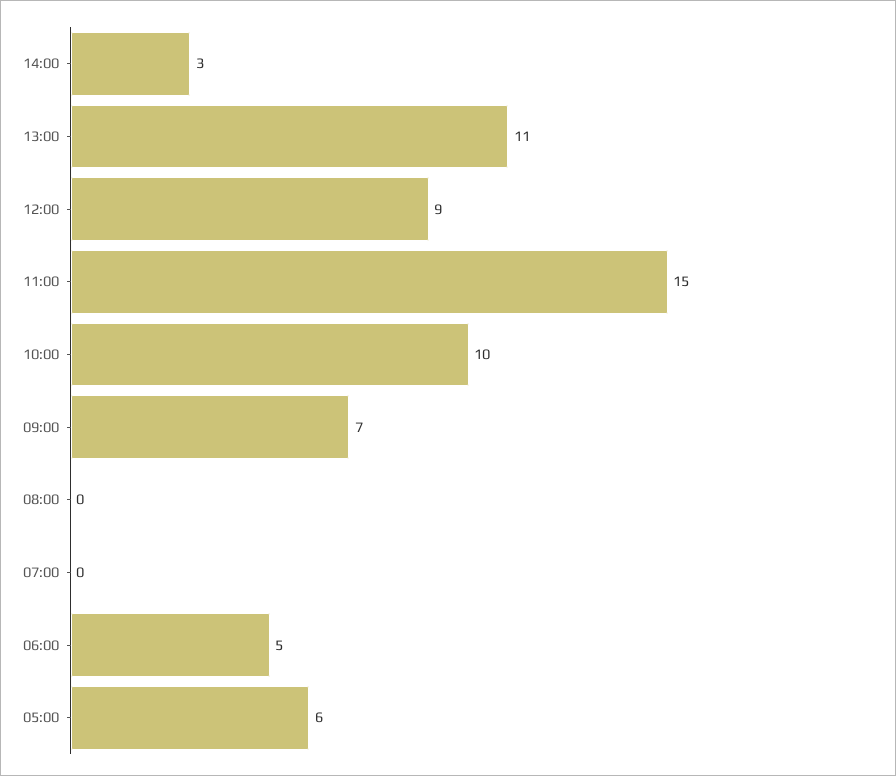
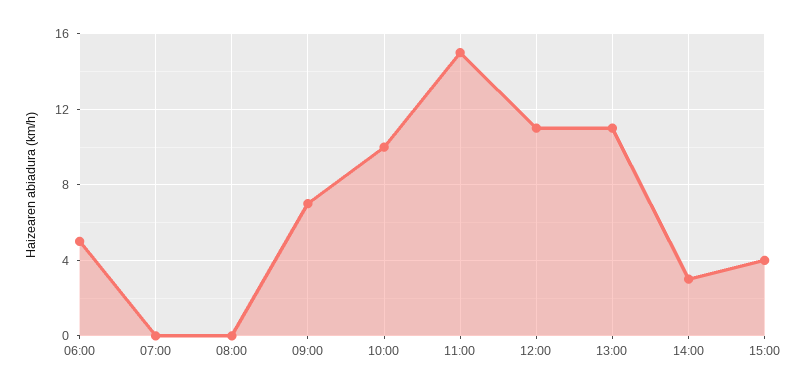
12:00: 9 -> 11
05:00: 6 -> none
15:00: none -> 4

